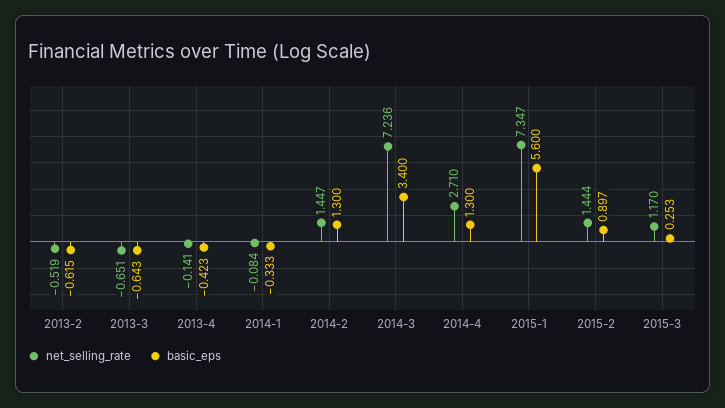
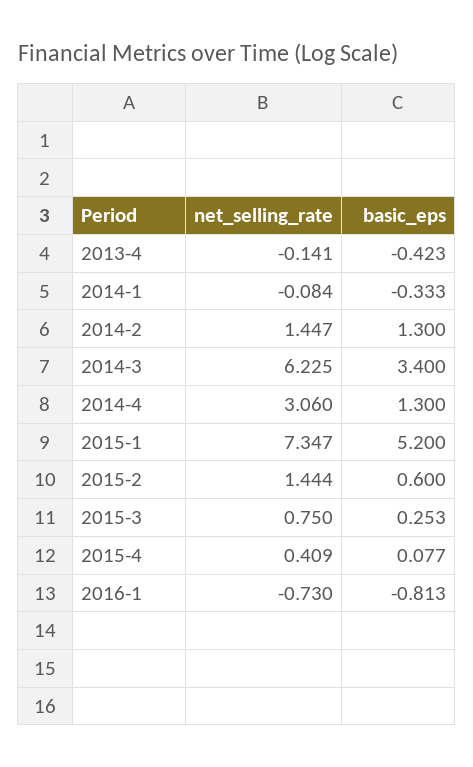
net_selling_rate, 2013-2: -0.519 -> none
basic_eps, 2013-2: -0.615 -> none
net_selling_rate, 2013-3: -0.651 -> none
basic_eps, 2013-3: -0.643 -> none
net_selling_rate, 2014-3: 7.236 -> 6.225
net_selling_rate, 2014-4: 2.71 -> 3.06
basic_eps, 2015-1: 5.6 -> 5.2
basic_eps, 2015-2: 0.897 -> 0.6
net_selling_rate, 2015-3: 1.17 -> 0.75
net_selling_rate, 2015-4: none -> 0.409
basic_eps, 2015-4: none -> 0.077
net_selling_rate, 2016-1: none -> -0.73
basic_eps, 2016-1: none -> -0.813

